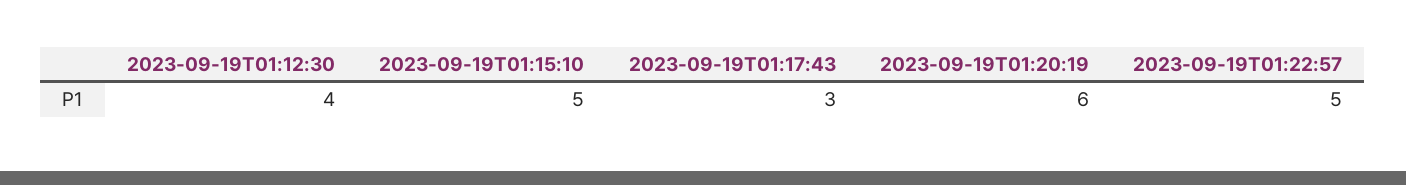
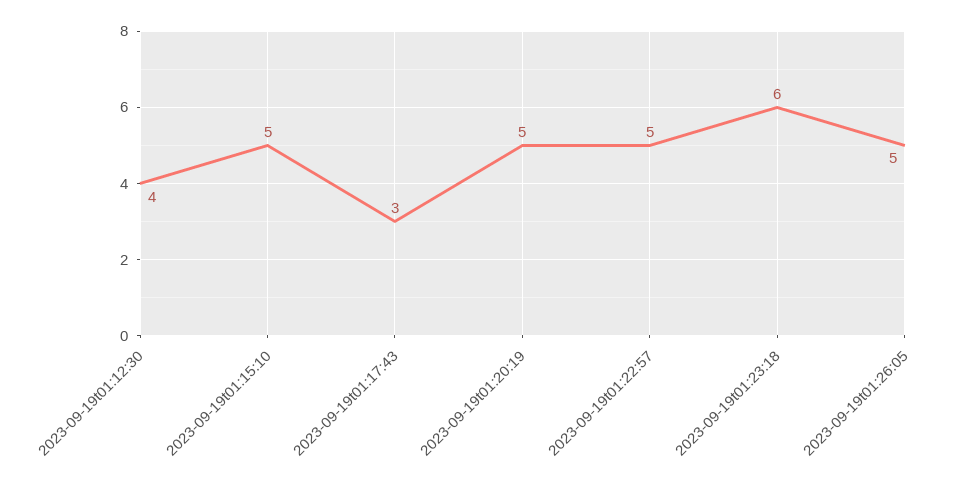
2023-09-19T01:20:19: 6 -> 5
2023-09-19t01:23:18: none -> 6
2023-09-19t01:26:05: none -> 5

